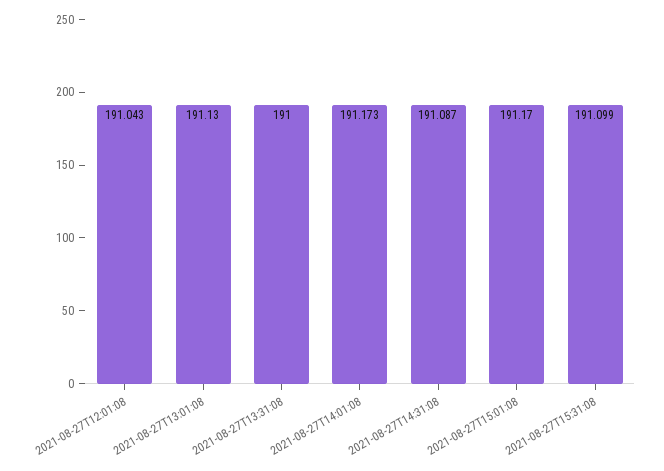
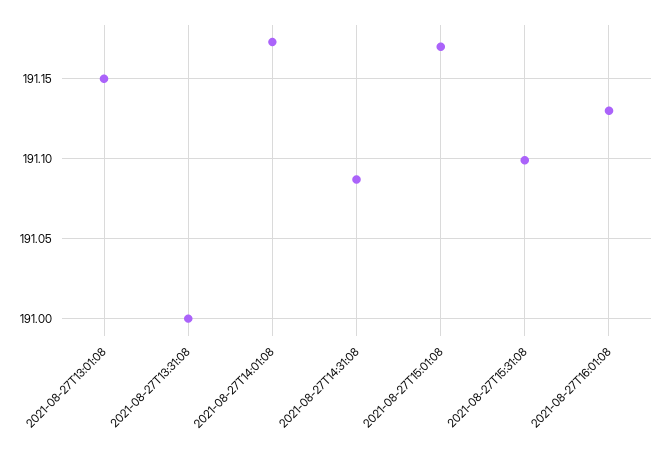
2021-08-27T12:01:08: 191.043 -> none
2021-08-27T13:01:08: 191.13 -> 191.15
2021-08-27T16:01:08: none -> 191.13

